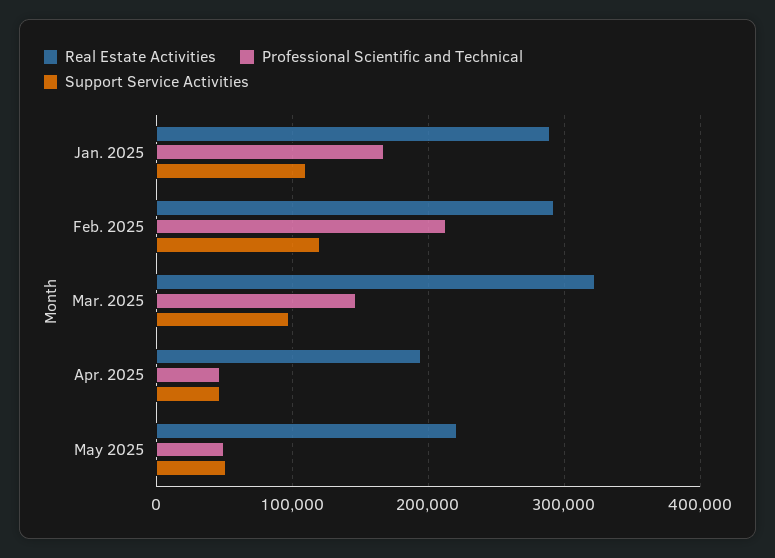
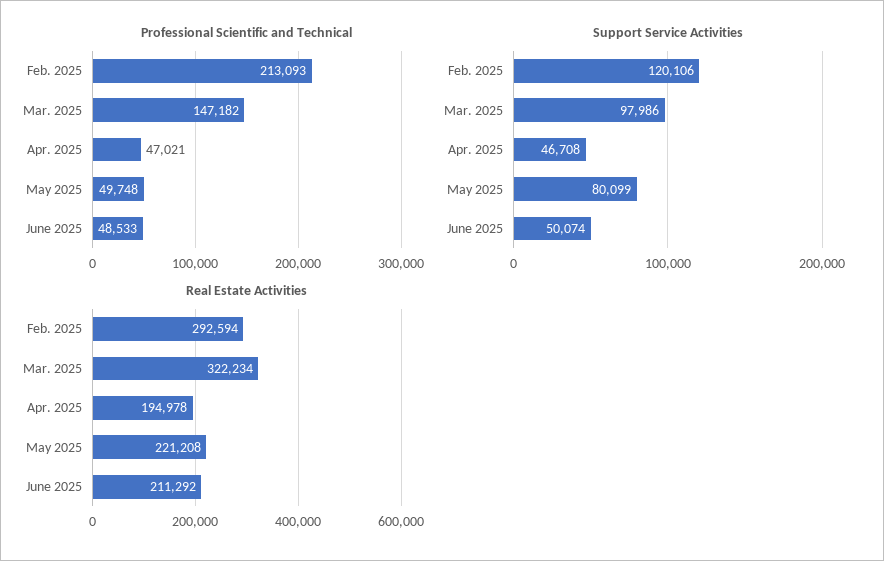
Real Estate Activities, Jan. 2025: 290000 -> none
Professional Scientific and Technical, Jan. 2025: 170000 -> none
Support Service Activities, Jan. 2025: 110000 -> none
Support Service Activities, May 2025: 50000 -> 80099
Professional Scientific and Technical, June 2025: none -> 48533
Support Service Activities, June 2025: none -> 50074
Real Estate Activities, June 2025: none -> 211292

